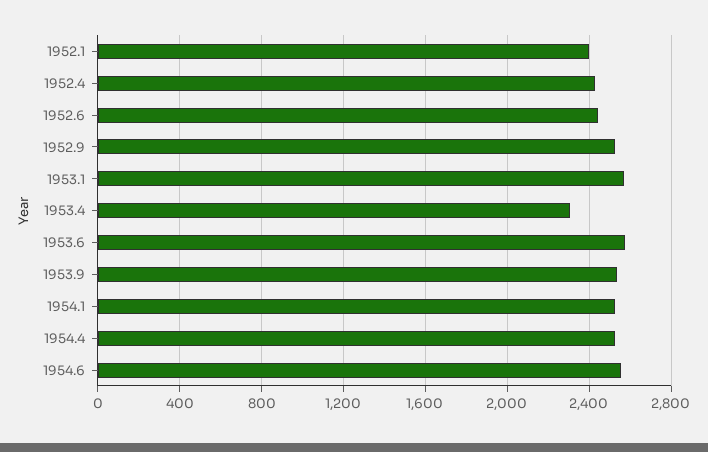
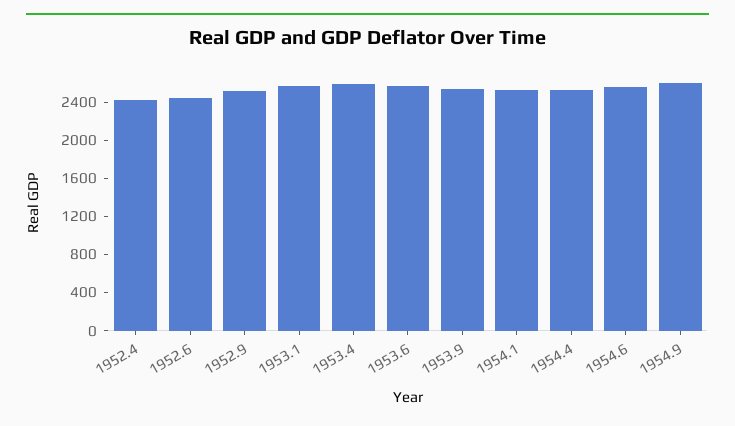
1952.1: 2400 -> none
1953.4: 2300 -> 2600
1954.9: none -> 2600

